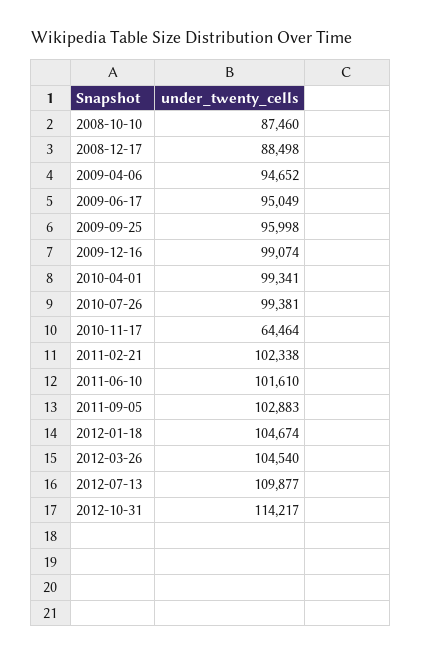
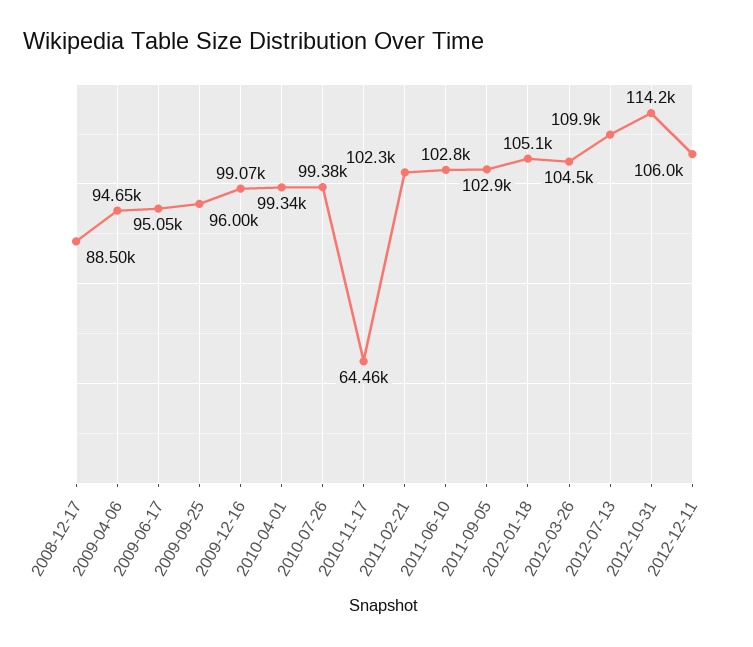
2008-10-10: 87460 -> none
2011-06-10: 101610 -> 102800
2012-01-18: 104674 -> 105100
2012-12-11: none -> 106000

